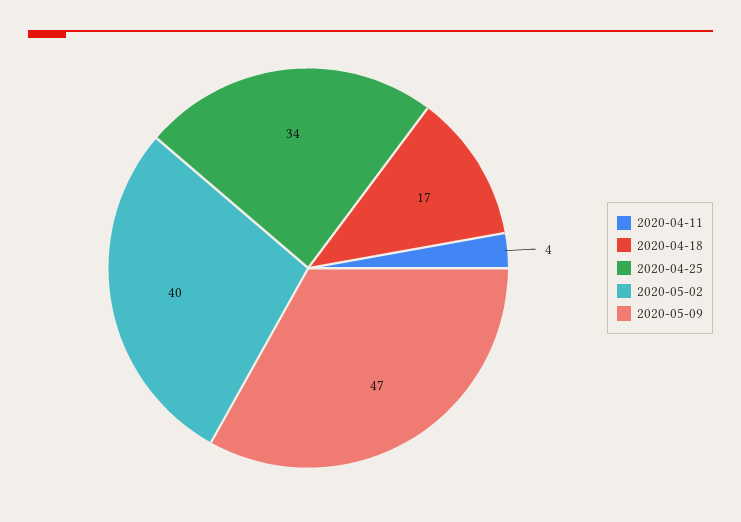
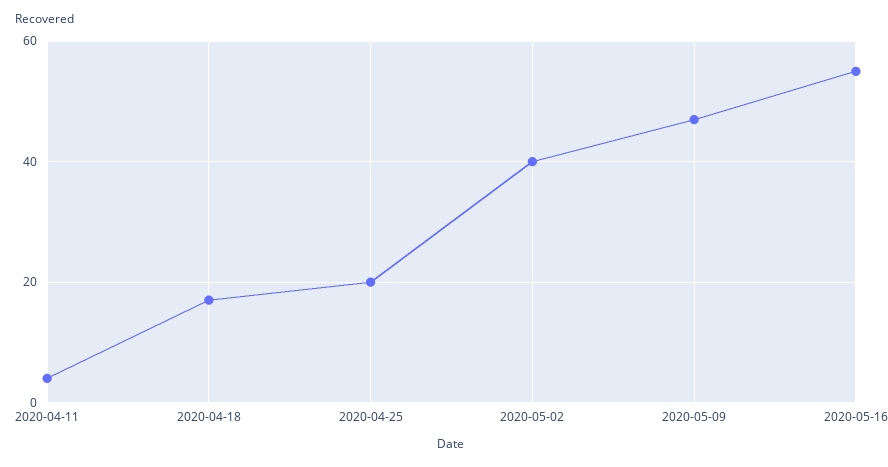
2020-04-25: 34 -> 20
2020-05-16: none -> 55

